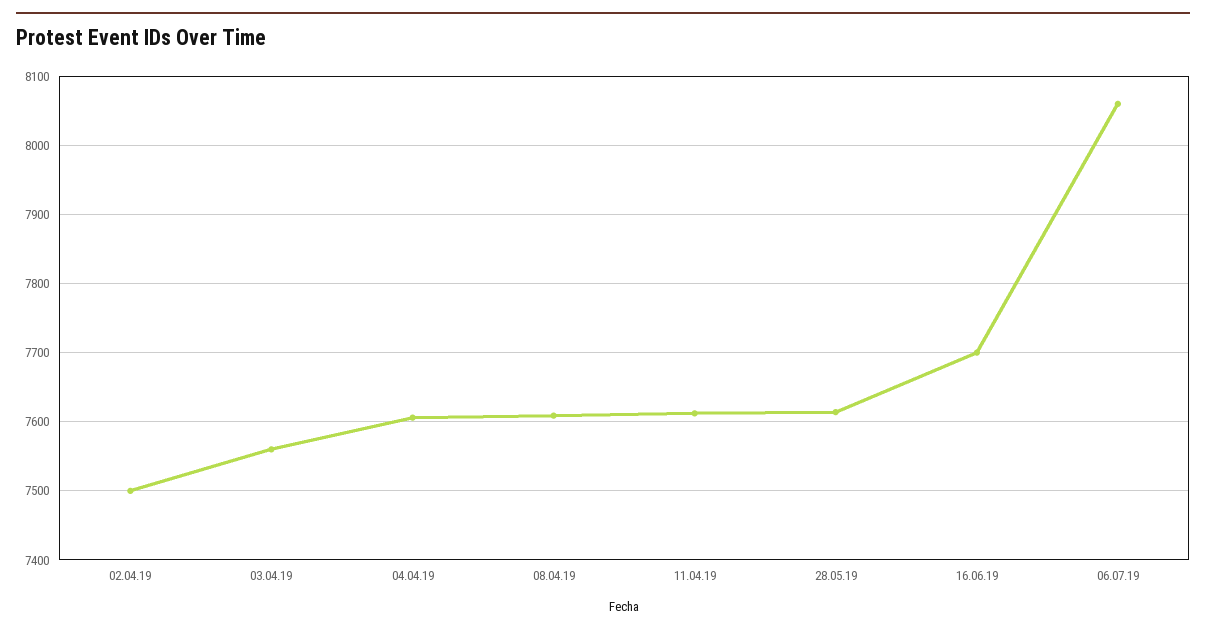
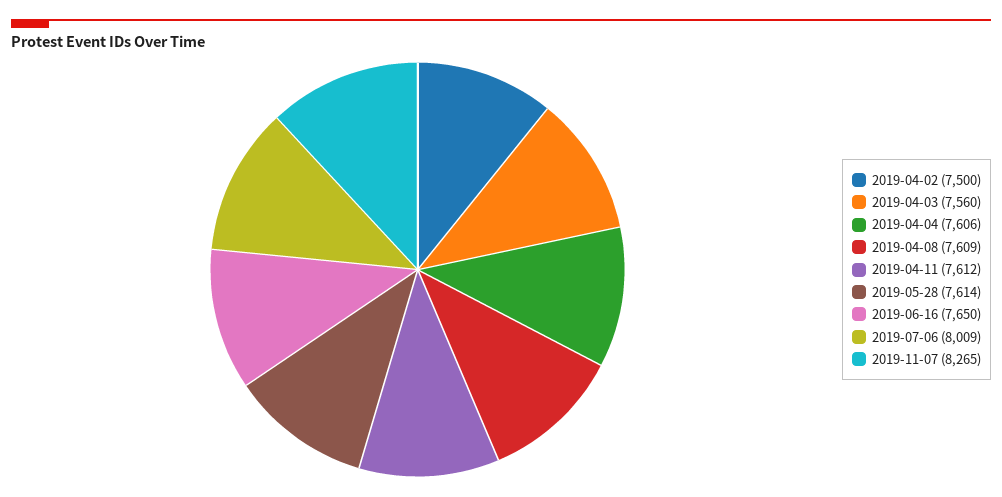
16.06.19: 7700 -> 7650
06.07.19: 8060 -> 8009
2019-11-07: none -> 8265

